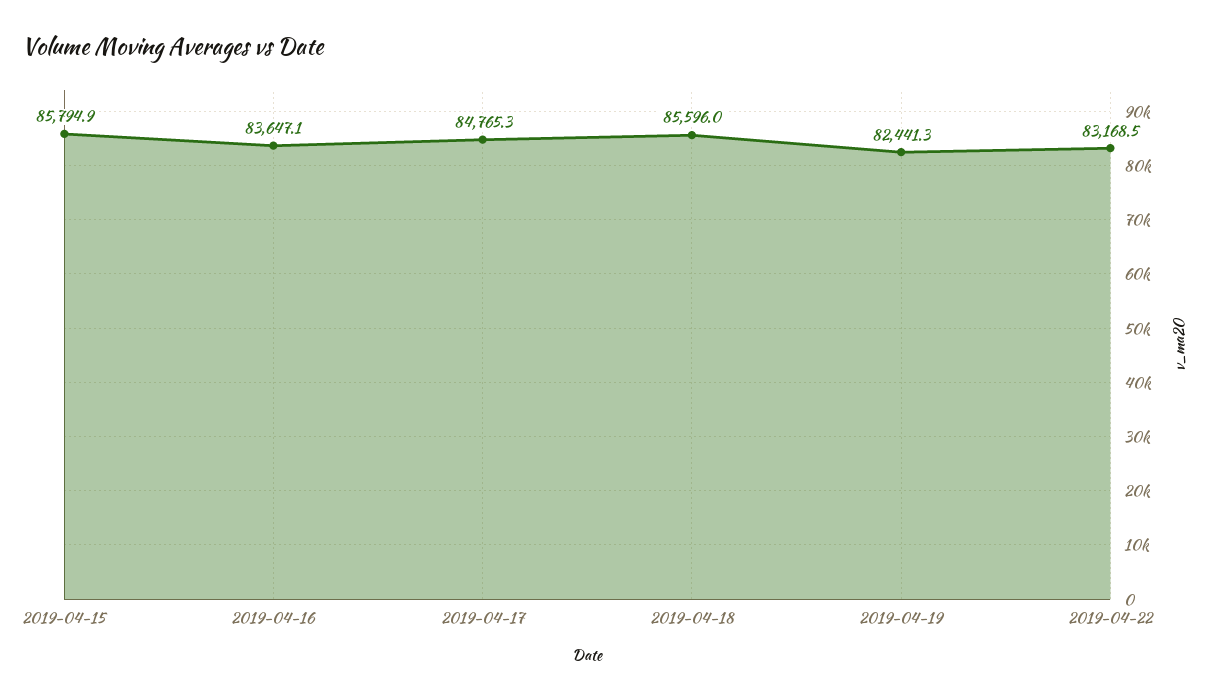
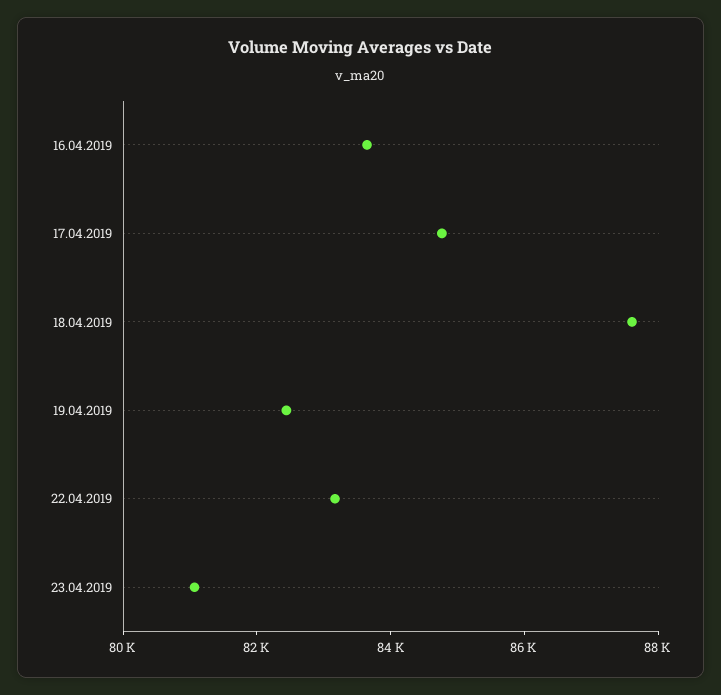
2019-04-15: 85794.9 -> none
2019-04-18: 85596 -> 87500
23.04.2019: none -> 81000

